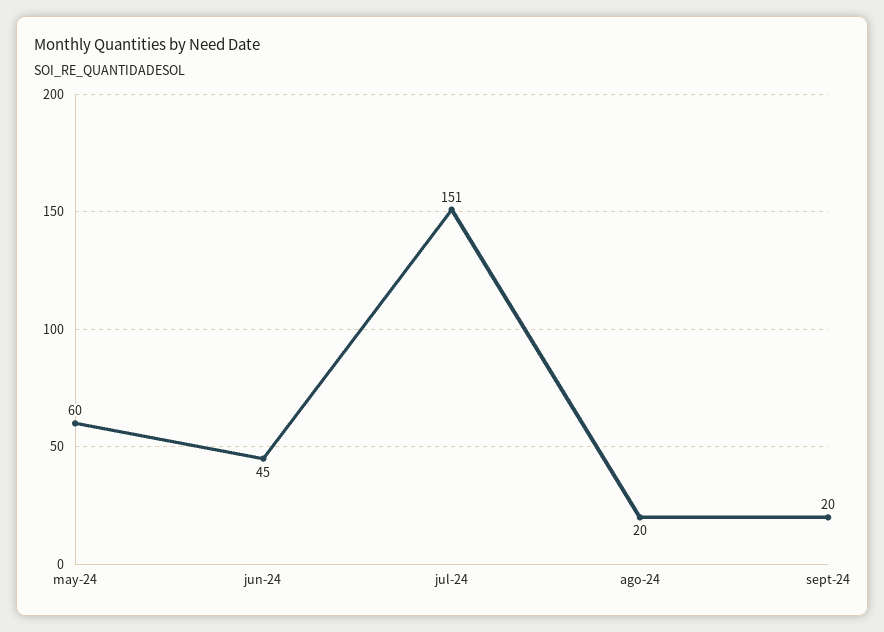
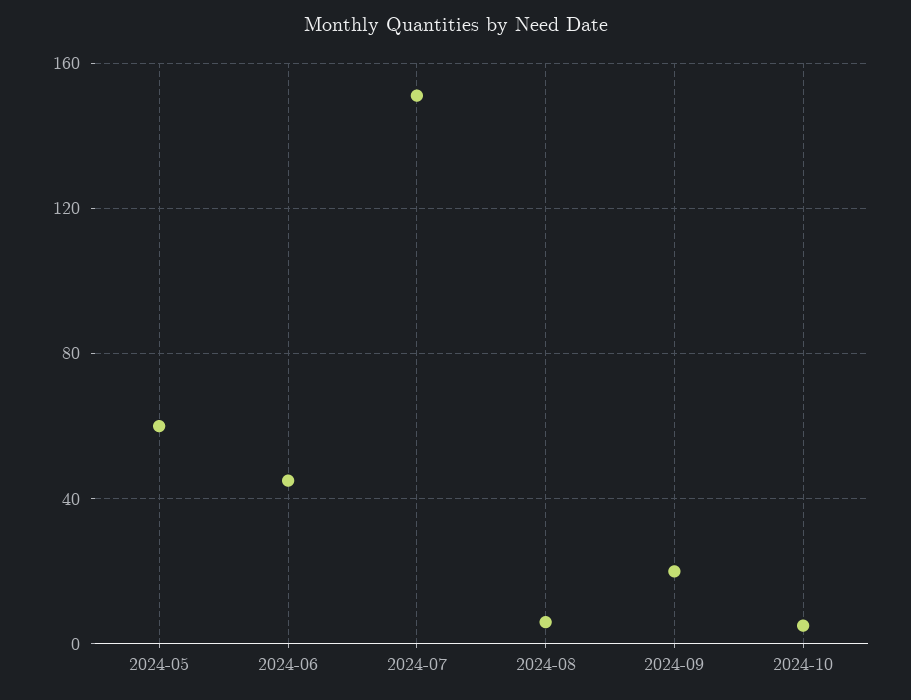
ago-24: 20 -> 5
2024-10: none -> 5

